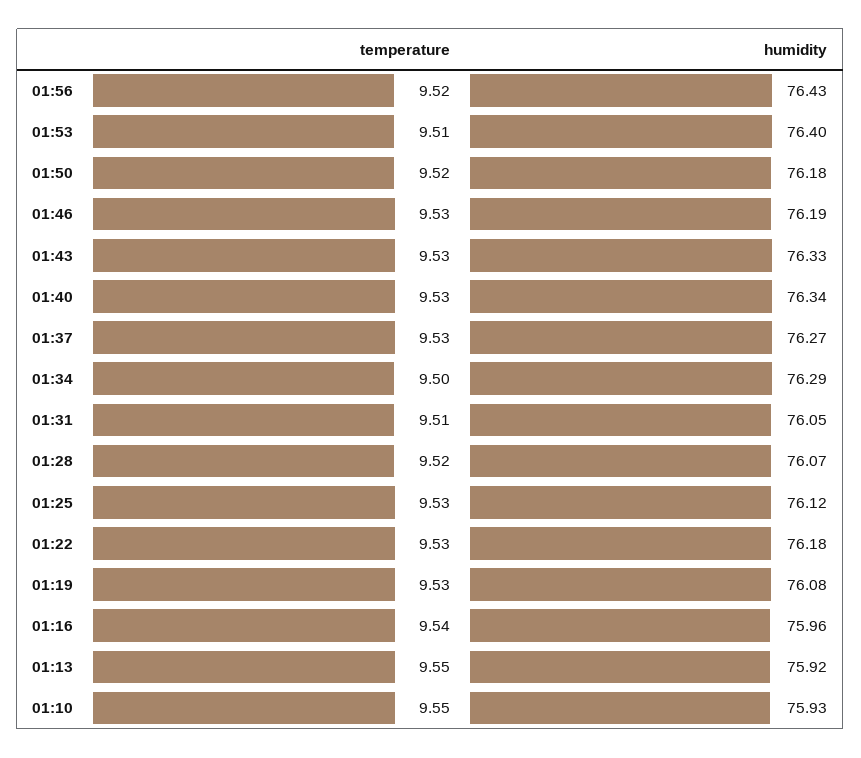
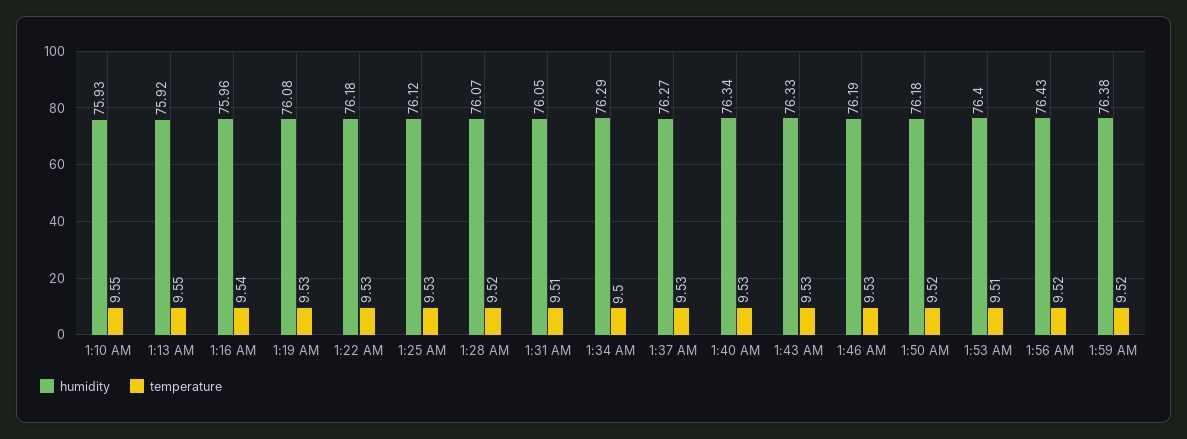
humidity, 1:59 AM: none -> 76.38
temperature, 1:59 AM: none -> 9.52

